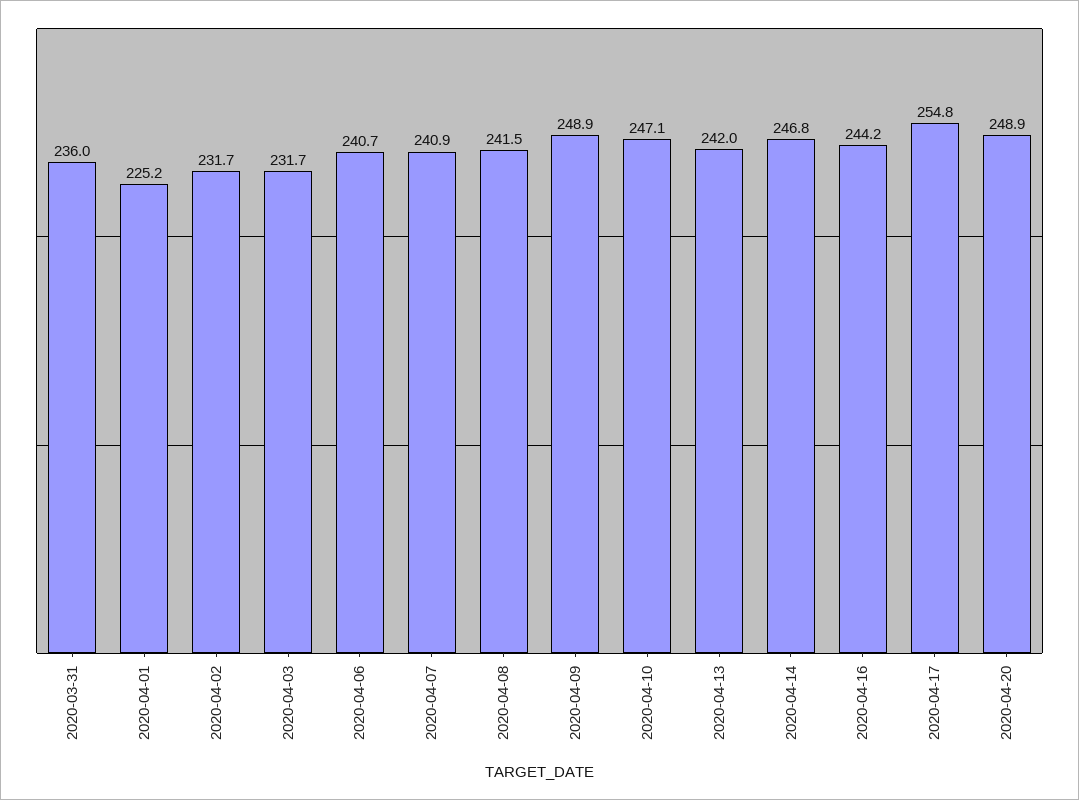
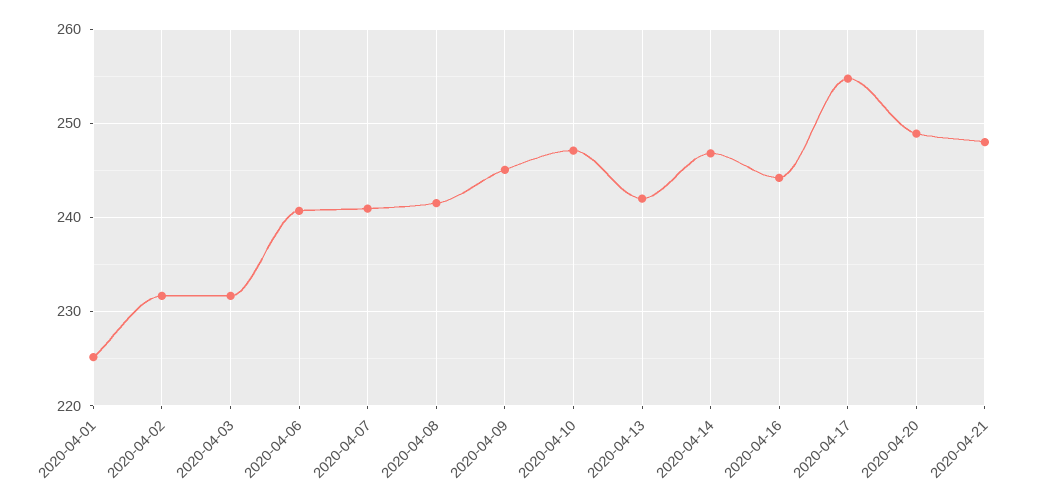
2020-03-31: 236 -> none
2020-04-09: 248.9 -> 245
2020-04-21: none -> 248

